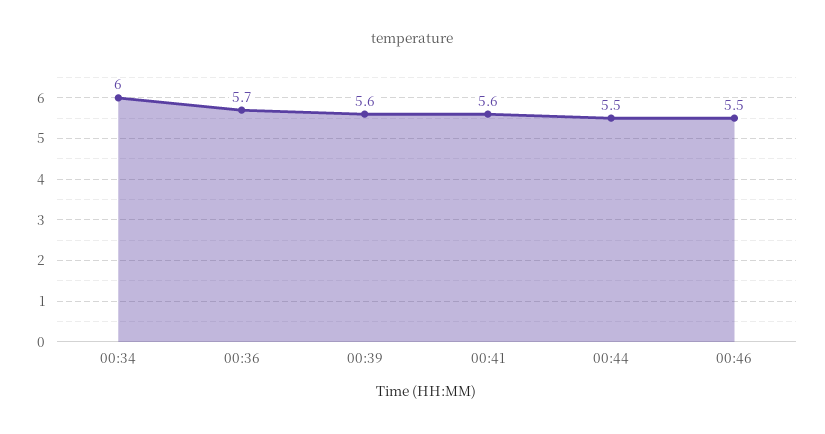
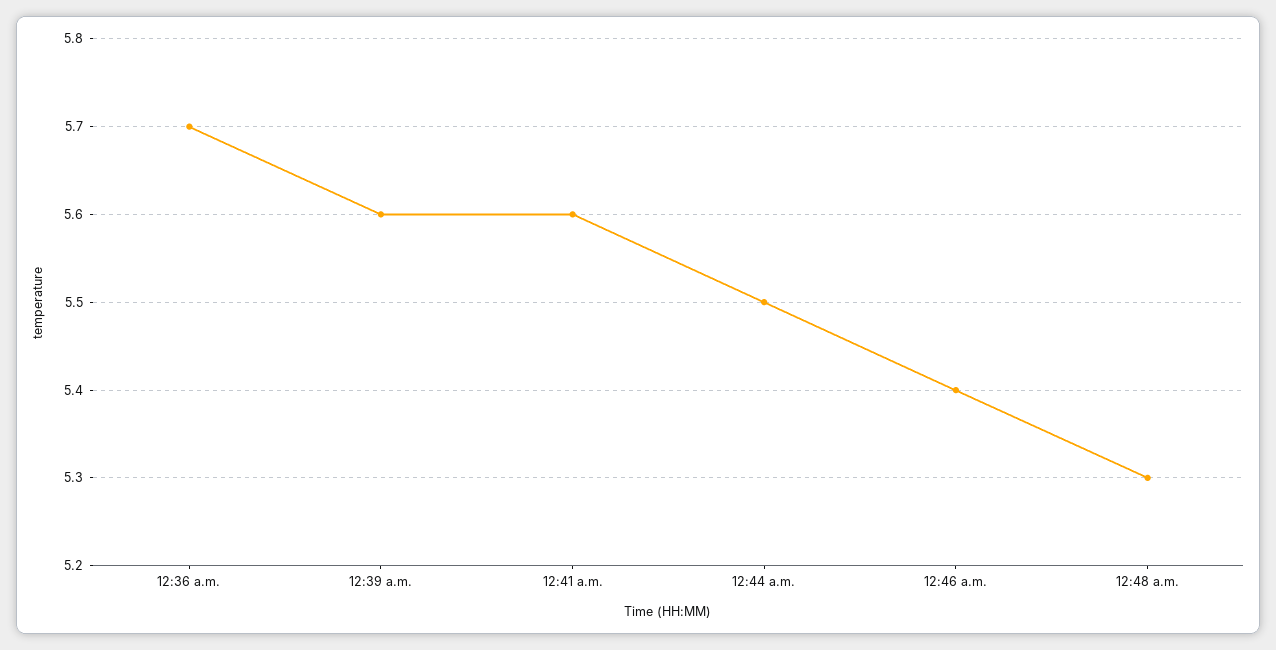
00:34: 6 -> none
00:46: 5.5 -> 5.4
12:48 a.m.: none -> 5.3

